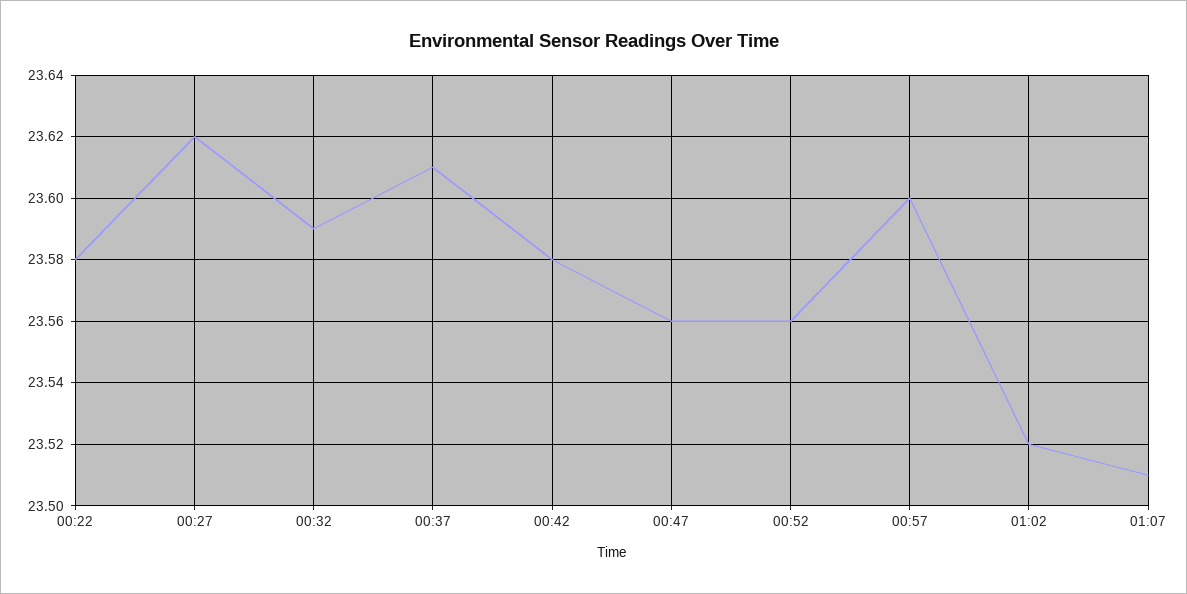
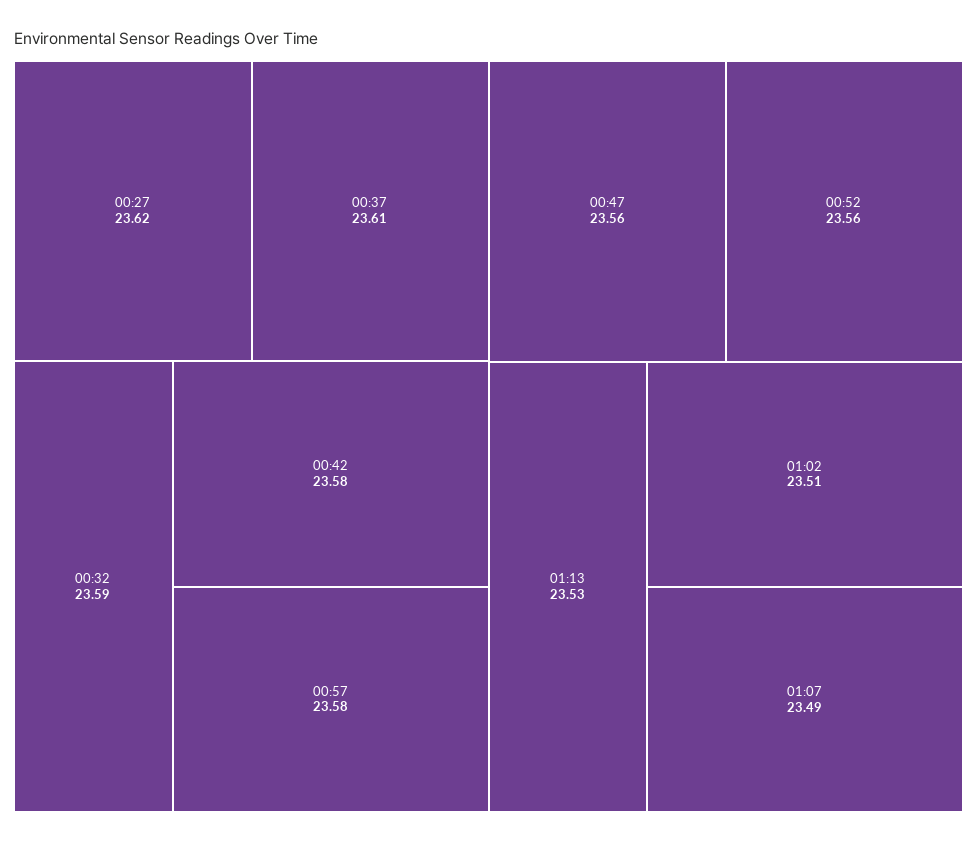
00:22: 23.58 -> none
00:57: 23.6 -> 23.58
01:02: 23.52 -> 23.51
01:07: 23.51 -> 23.49
01:13: none -> 23.53

